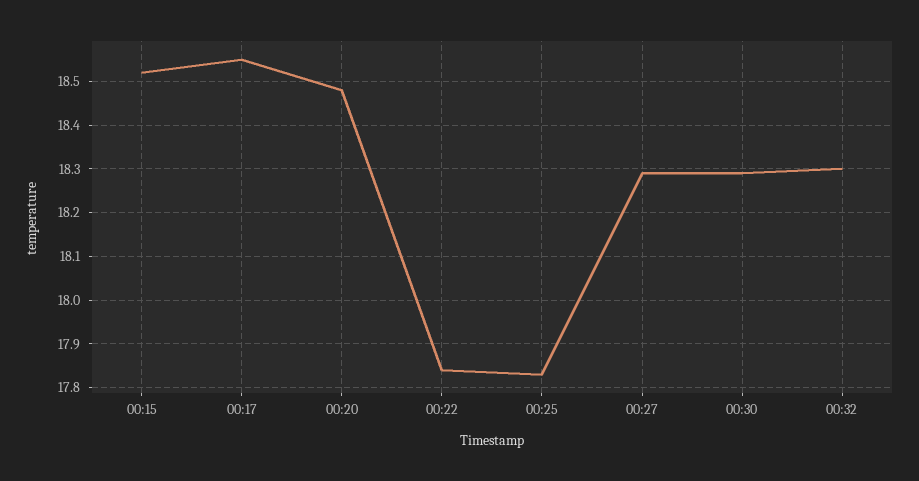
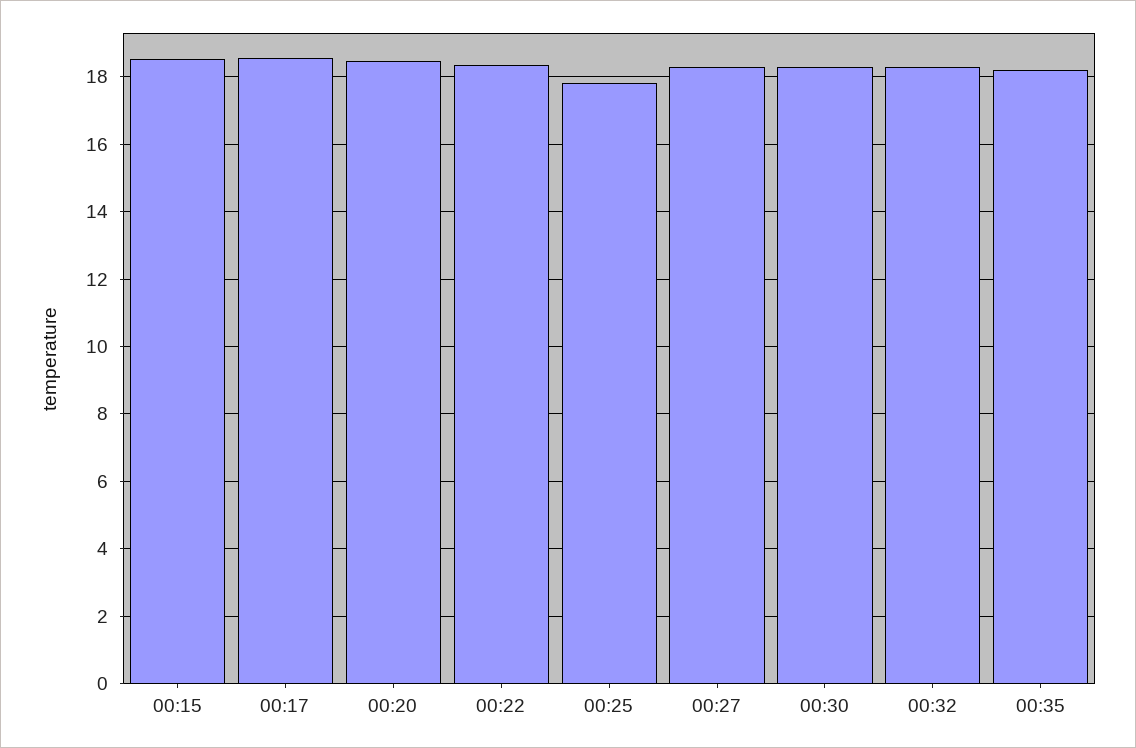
00:22: 17.85 -> 18.4
00:35: none -> 18.2

